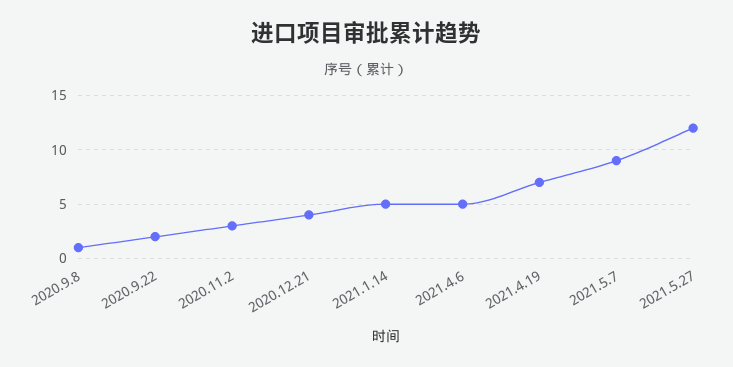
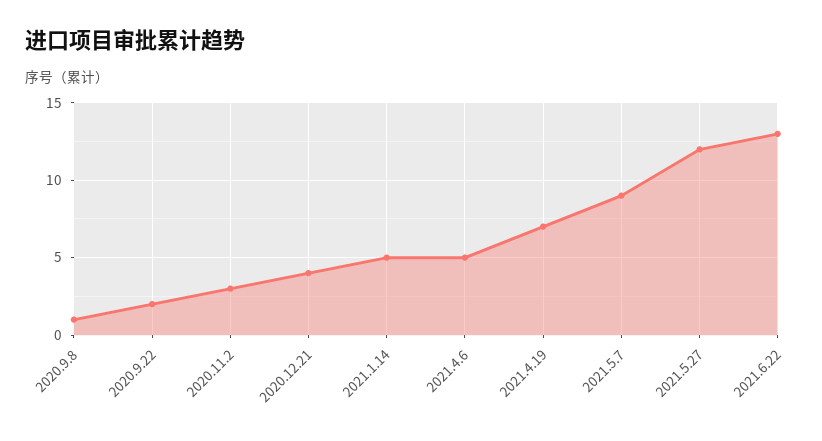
2021.6.22: none -> 13

